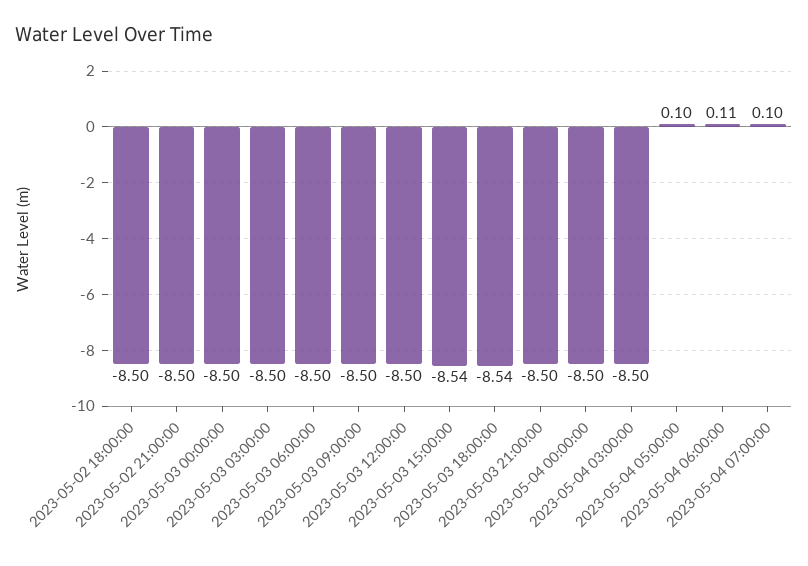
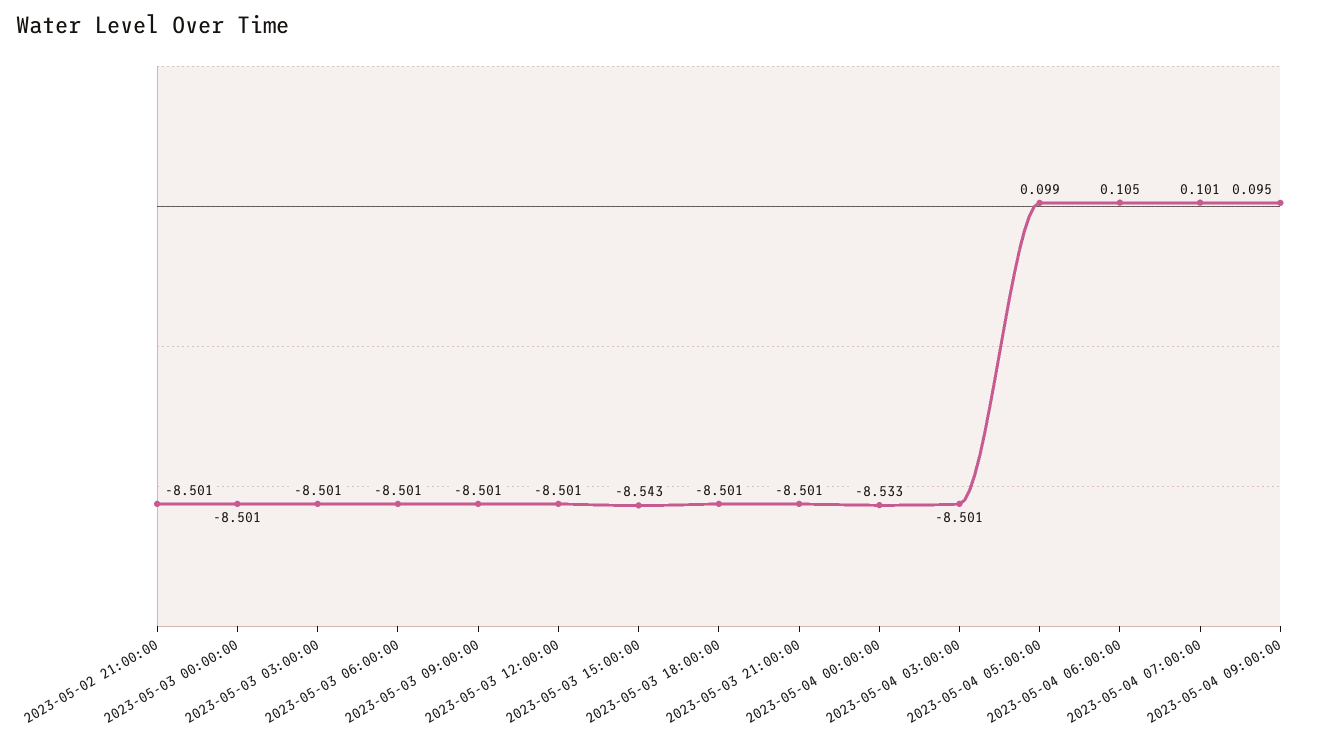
2023-05-02 18:00:00: -8.5 -> none
2023-05-03 18:00:00: -8.54 -> -8.501
2023-05-04 00:00:00: -8.5 -> -8.533
2023-05-04 09:00:00: none -> 0.095

